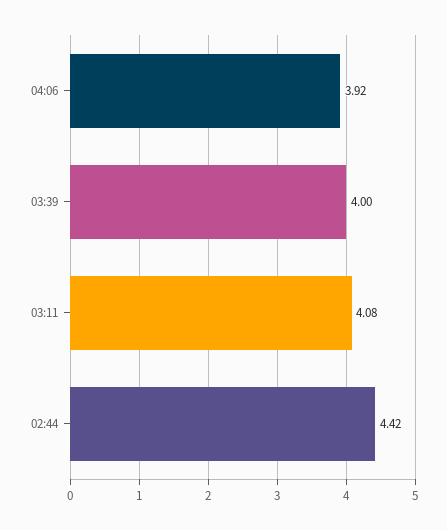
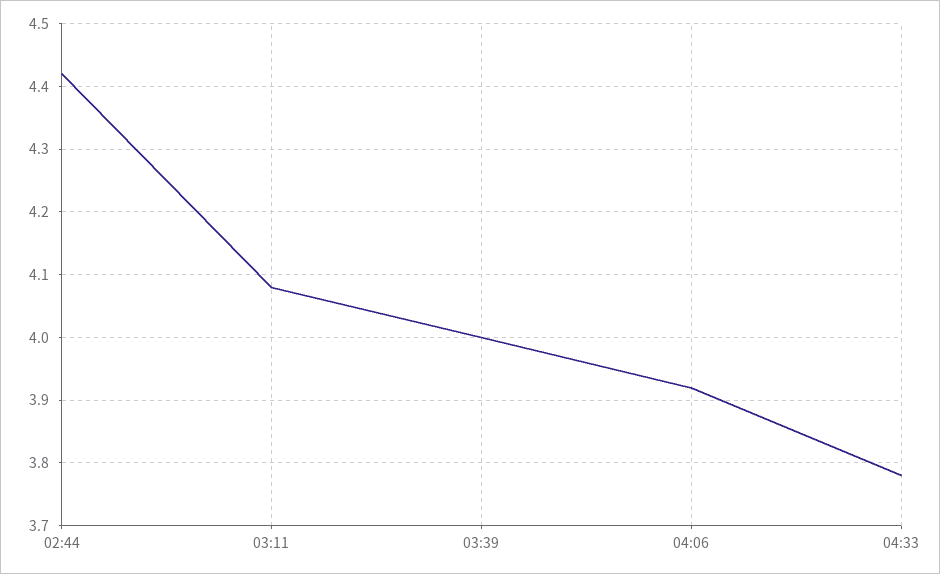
04:33: none -> 3.78

